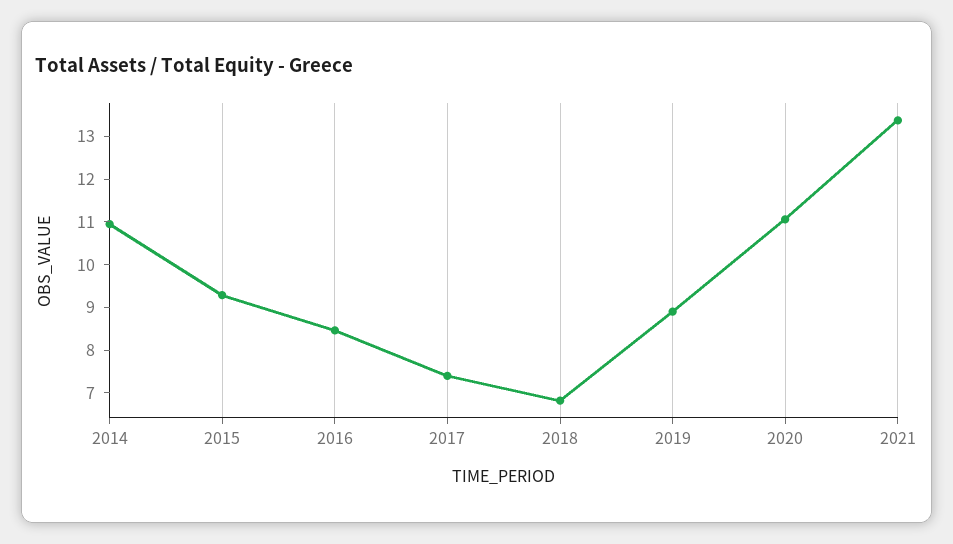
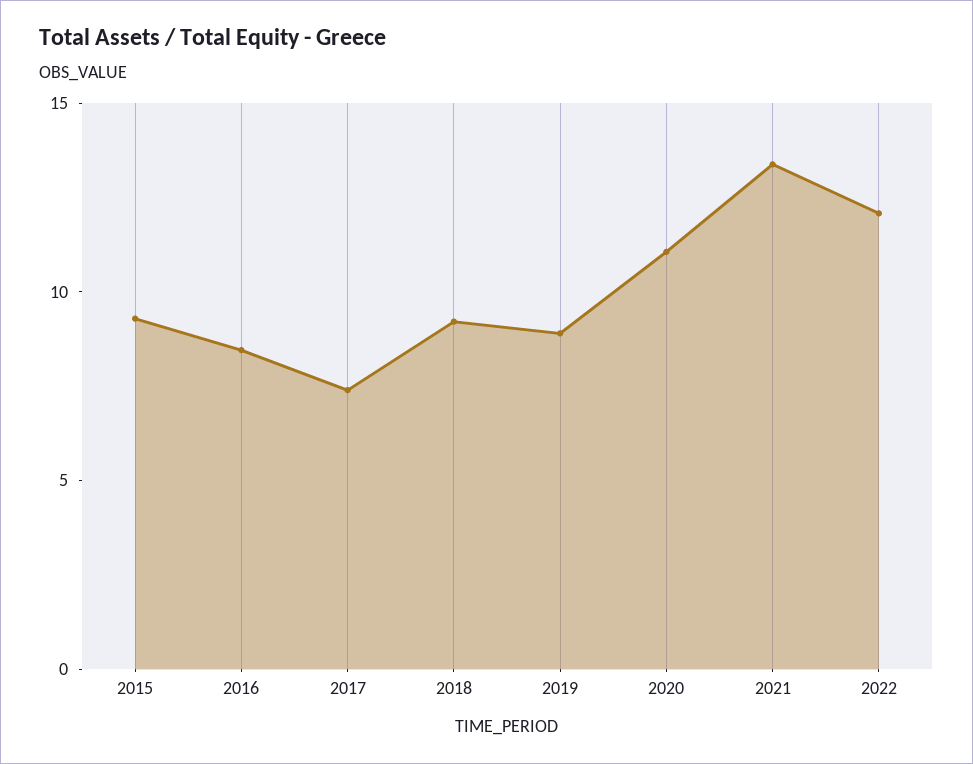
2014: 11 -> none
2018: 6.8 -> 9
2022: none -> 12

